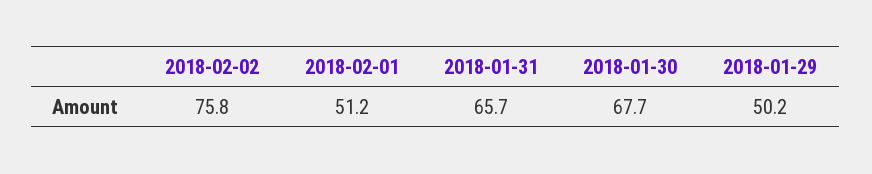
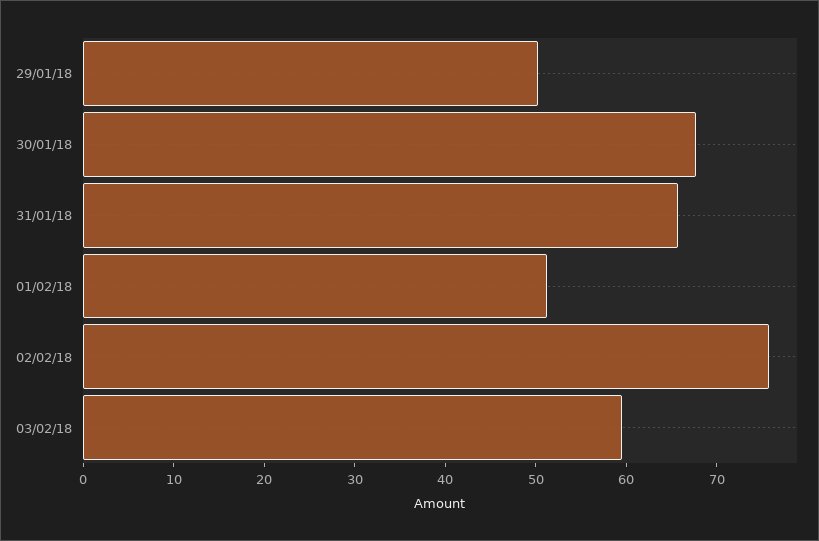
03/02/18: none -> 60

